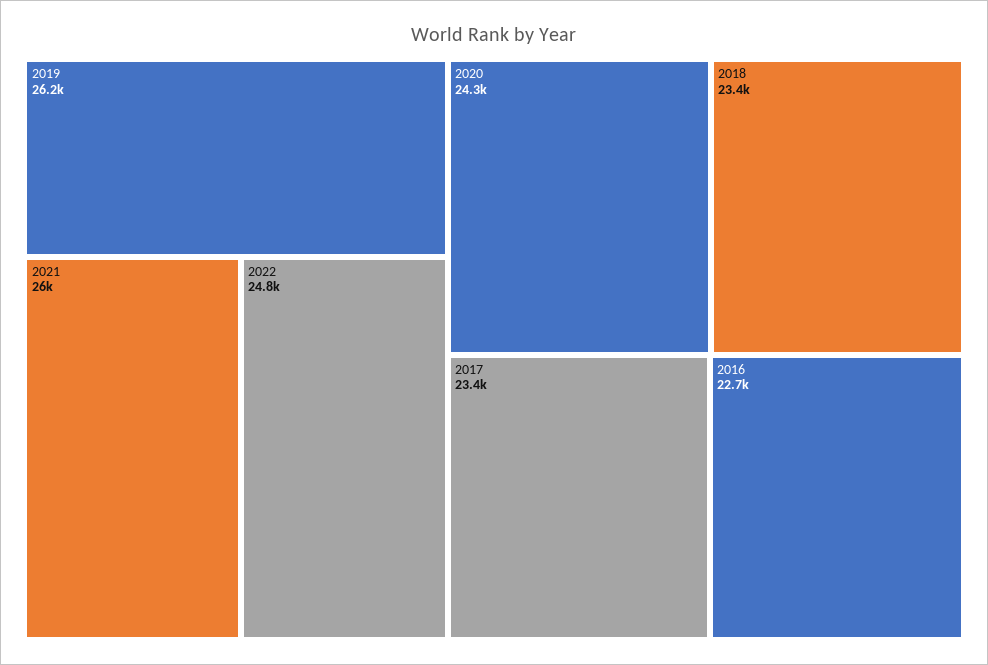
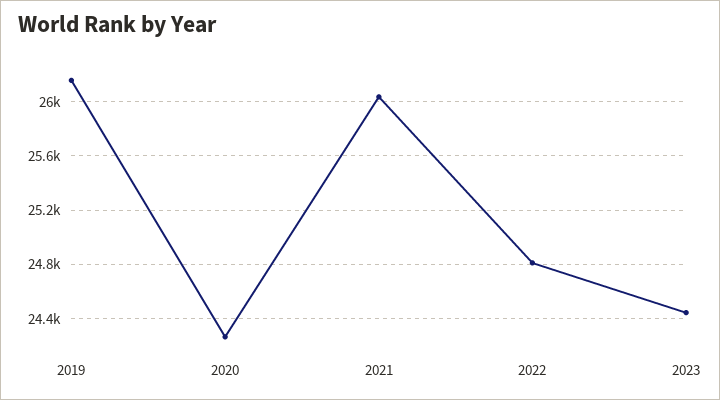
2018: 23400 -> none
2017: 23400 -> none
2016: 22700 -> none
2023: none -> 24450

